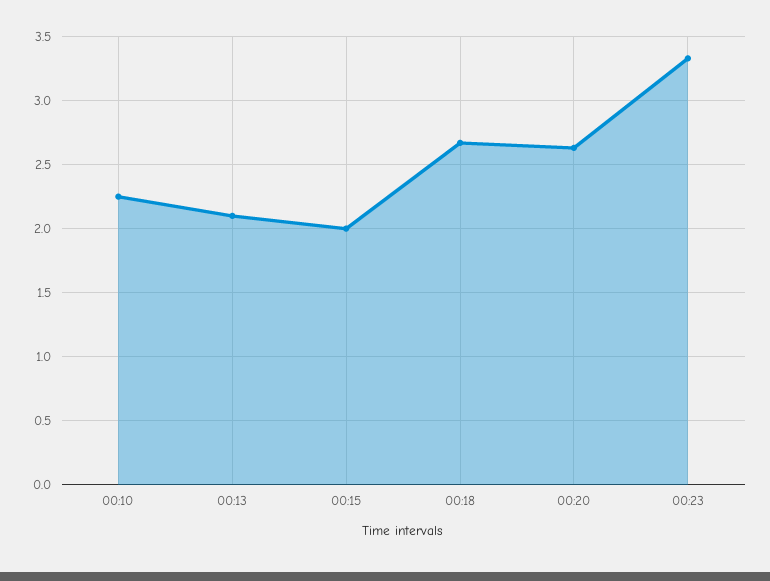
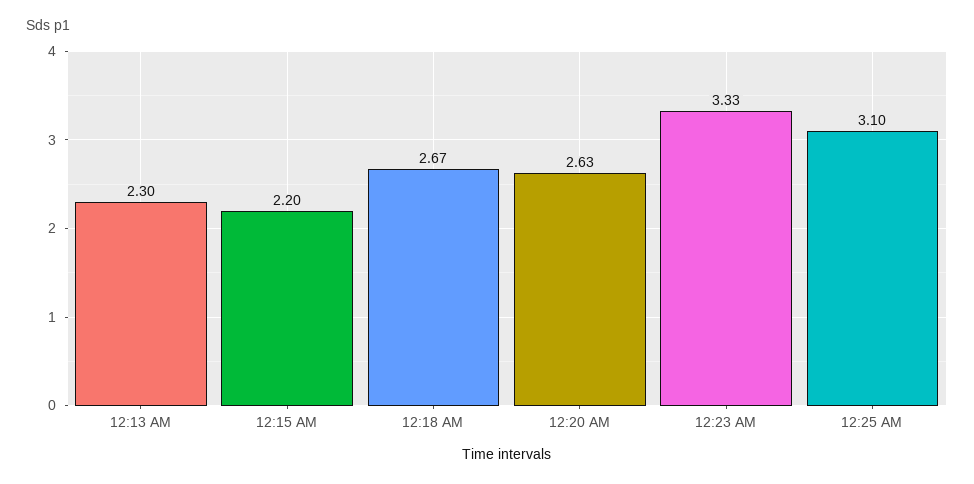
00:10: 2.25 -> none
00:13: 2.1 -> 2.3
00:15: 2 -> 2.2
12:25 AM: none -> 3.1

